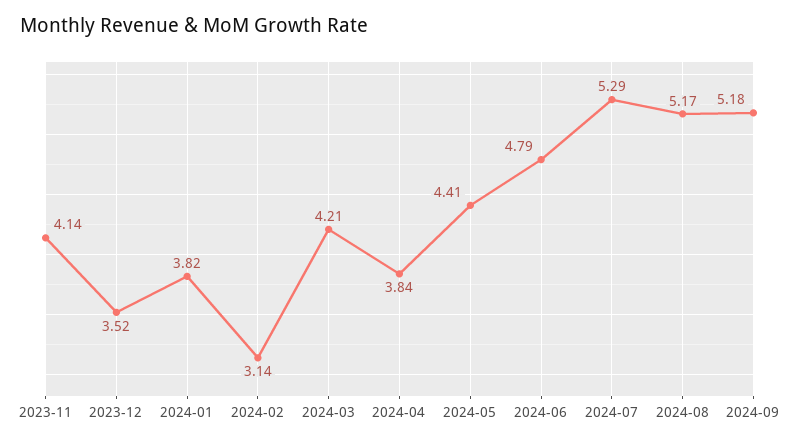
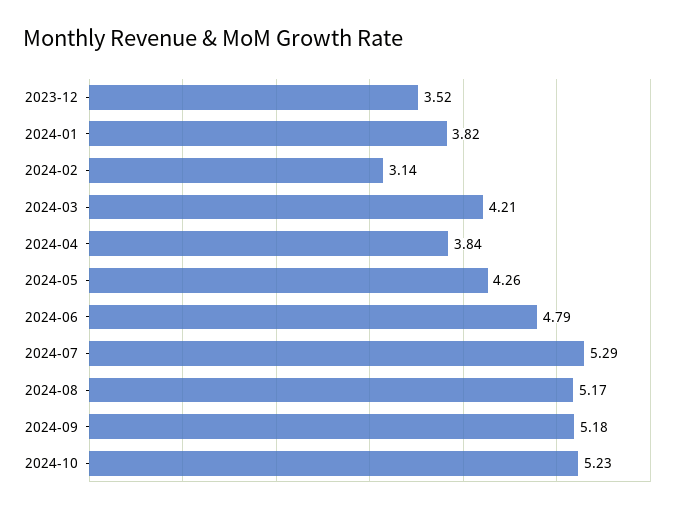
2023-11: 4.14 -> none
2024-05: 4.41 -> 4.26
2024-10: none -> 5.23

